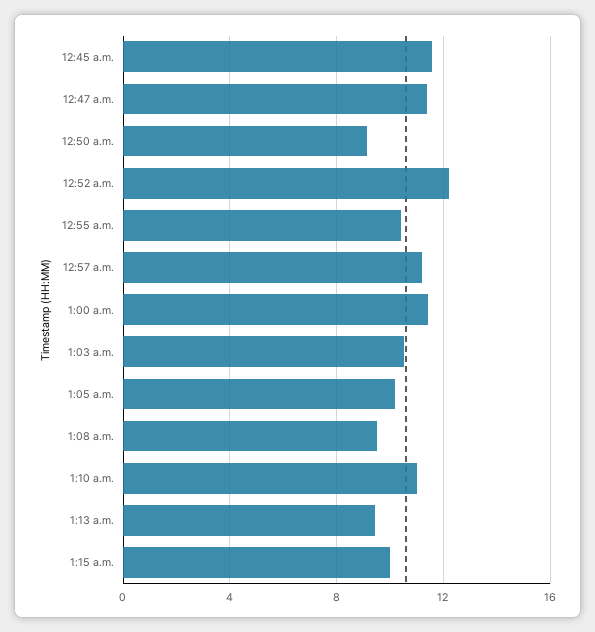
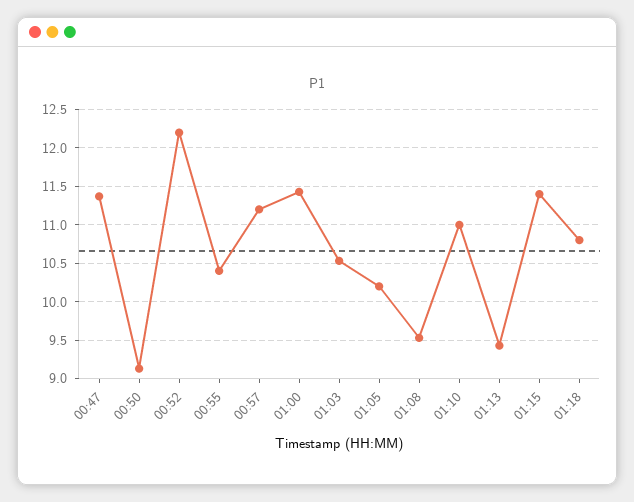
12:45 a.m.: 11.5 -> none
1:15 a.m.: 10 -> 11.4
01:18: none -> 10.8

